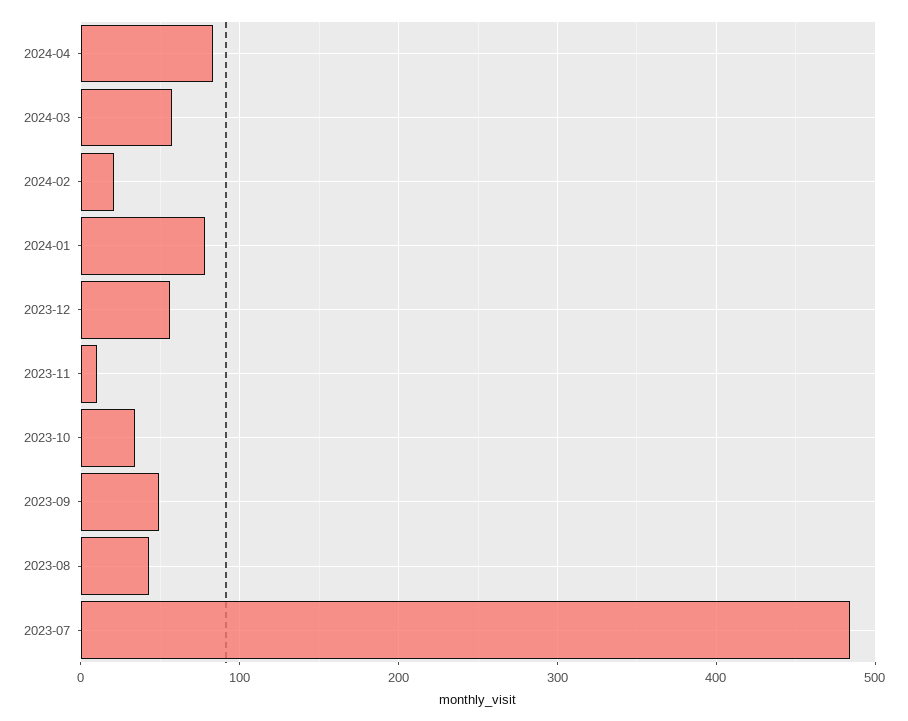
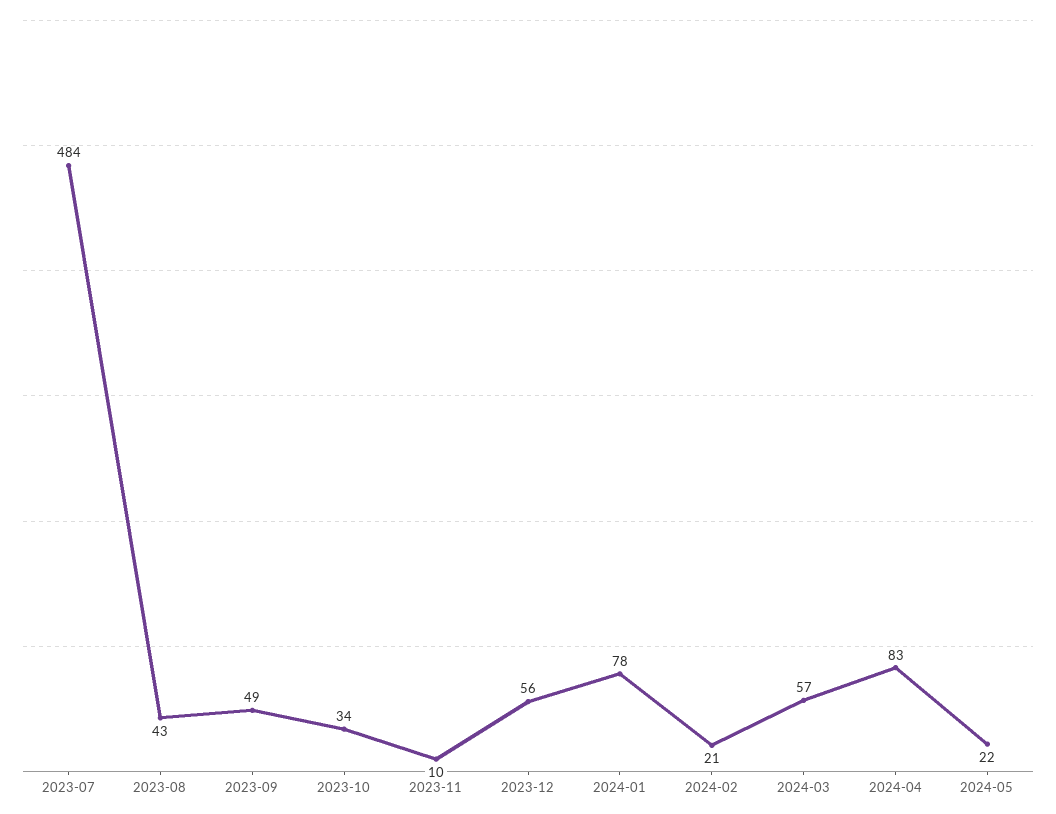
2024-05: none -> 22

